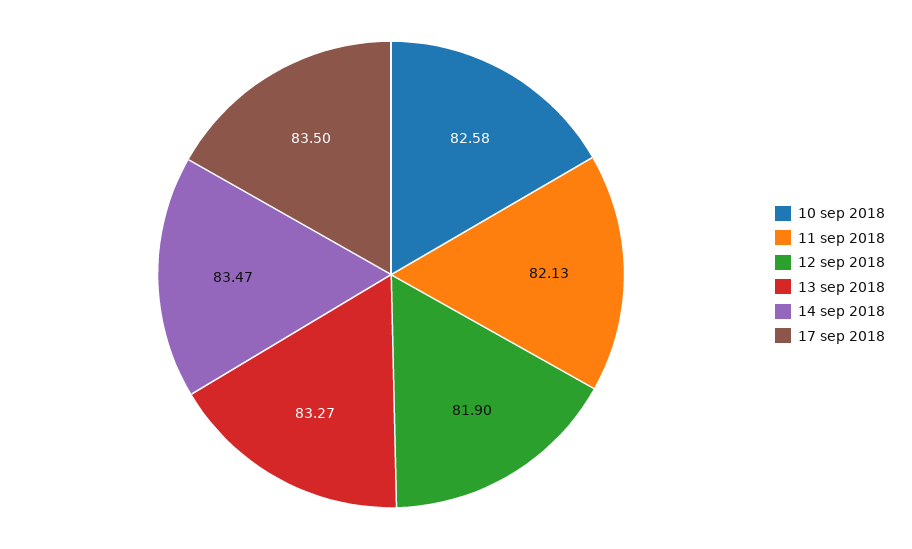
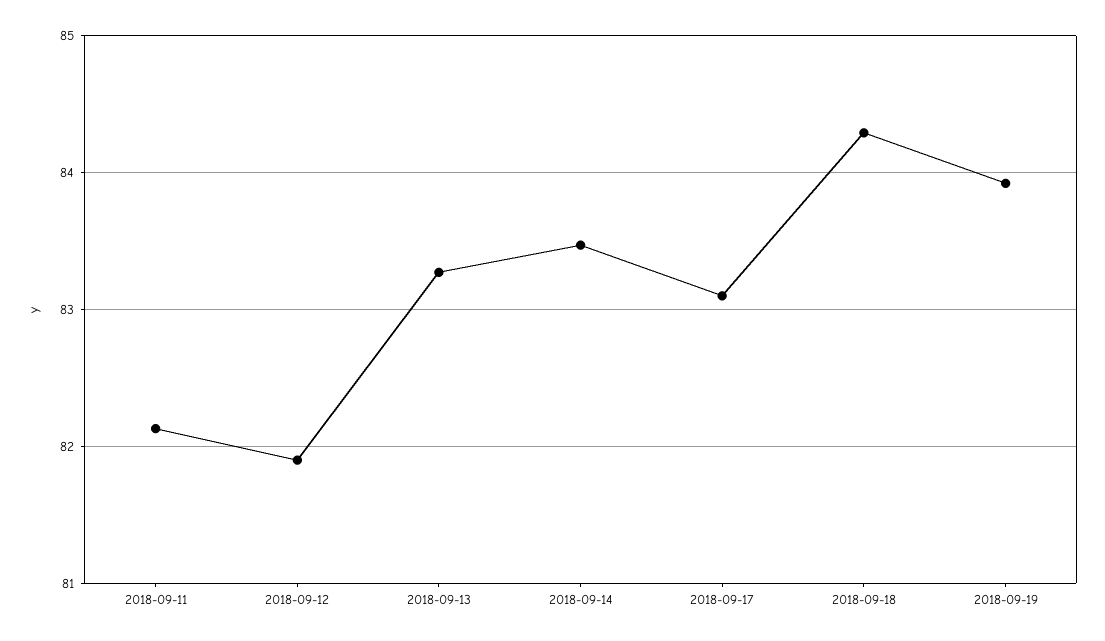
10 sep 2018: 82.58 -> none
17 sep 2018: 83.5 -> 83.1
2018-09-18: none -> 84.3
2018-09-19: none -> 83.9

